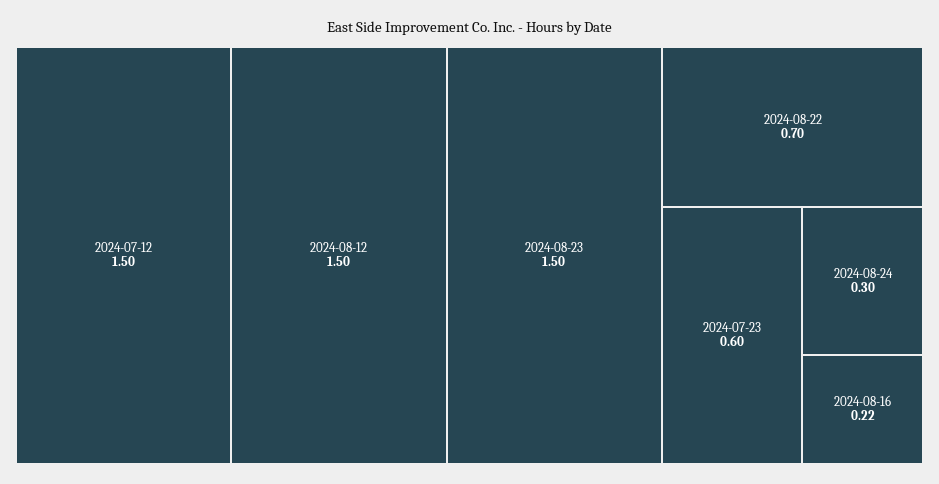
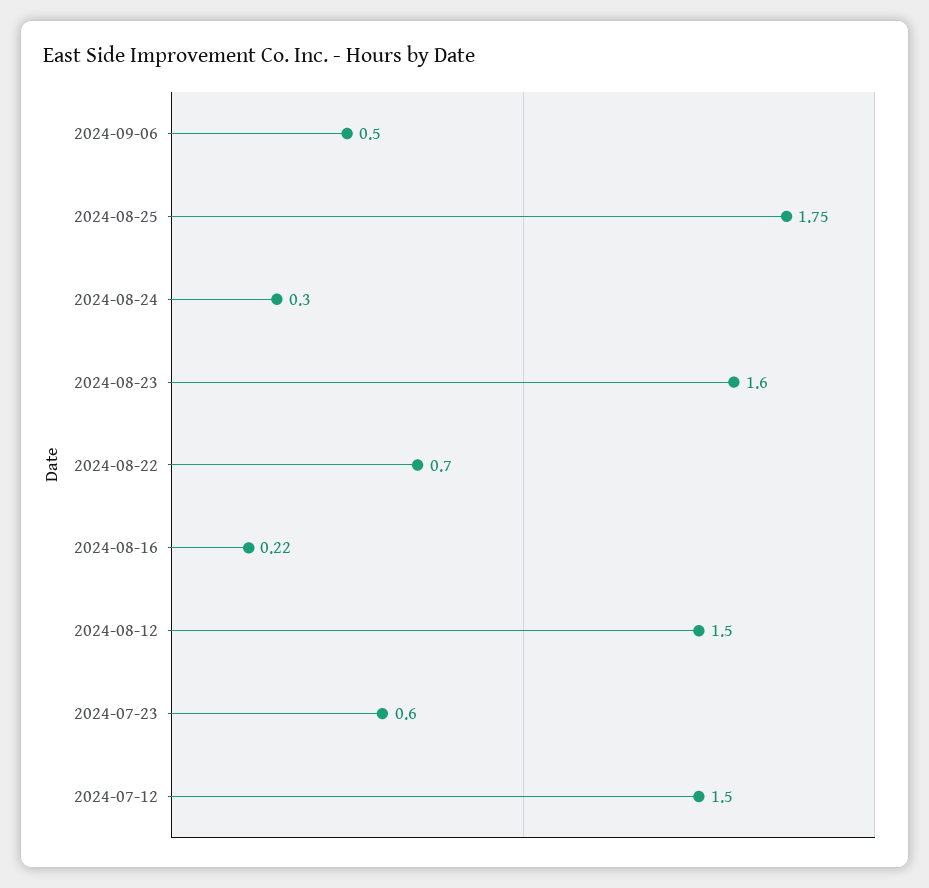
2024-08-23: 1.5 -> 1.6
2024-09-06: none -> 0.5
2024-08-25: none -> 1.75

